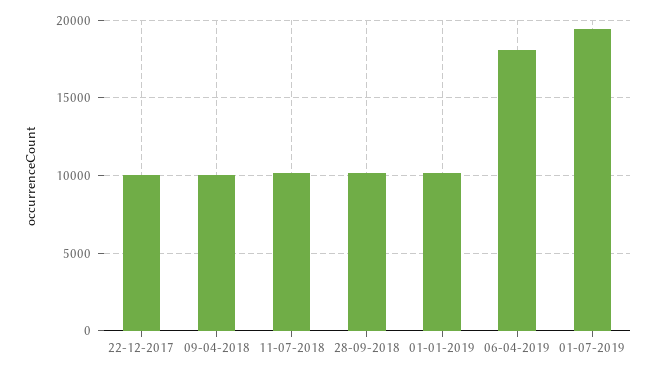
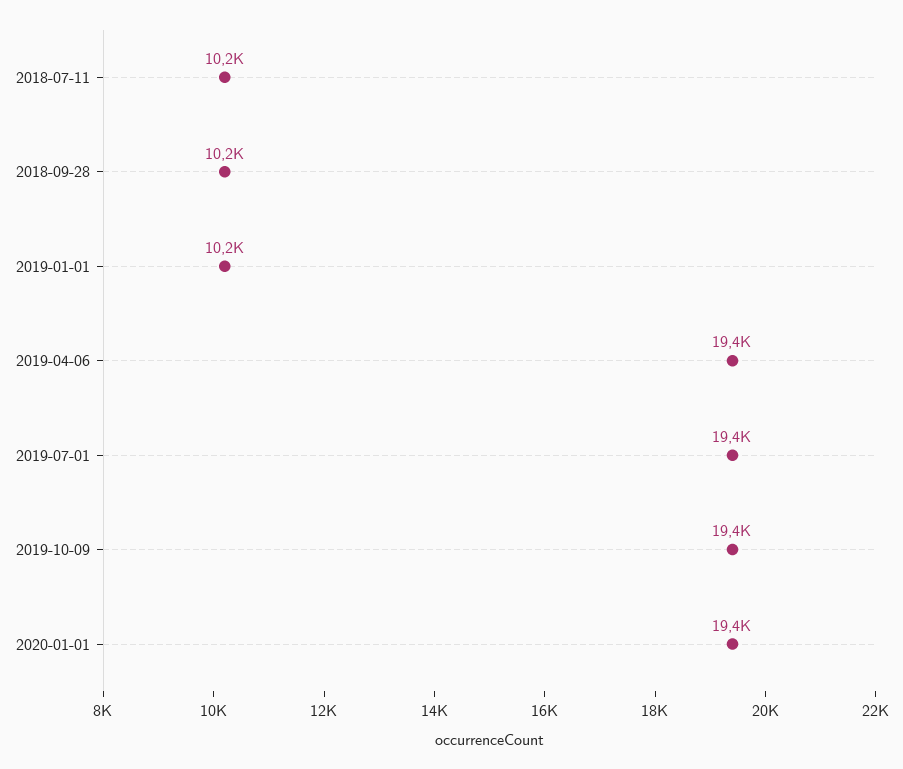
22-12-2017: 10000 -> none
09-04-2018: 10000 -> none
06-04-2019: 18000 -> 19400
2019-10-09: none -> 19400
2020-01-01: none -> 19400

